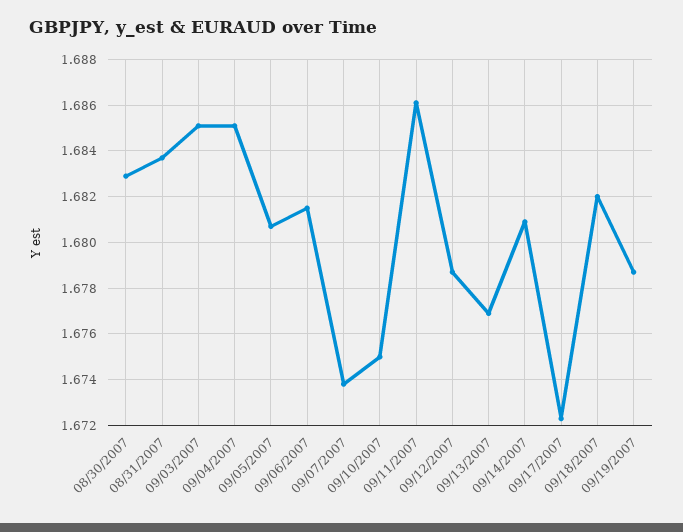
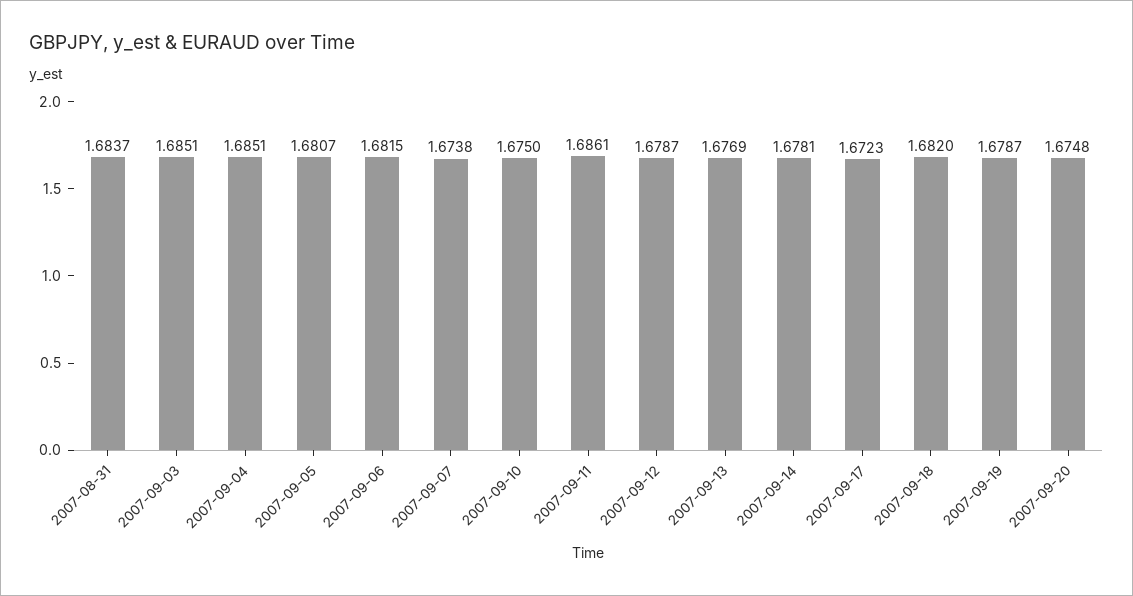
08/30/2007: 1.683 -> none
09/14/2007: 1.681 -> 1.6781
2007-09-20: none -> 1.6748

